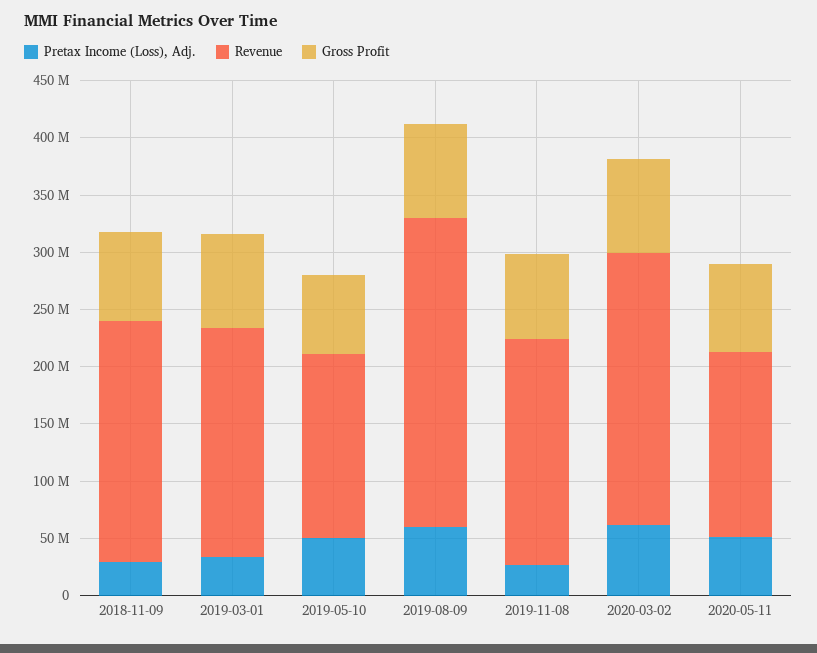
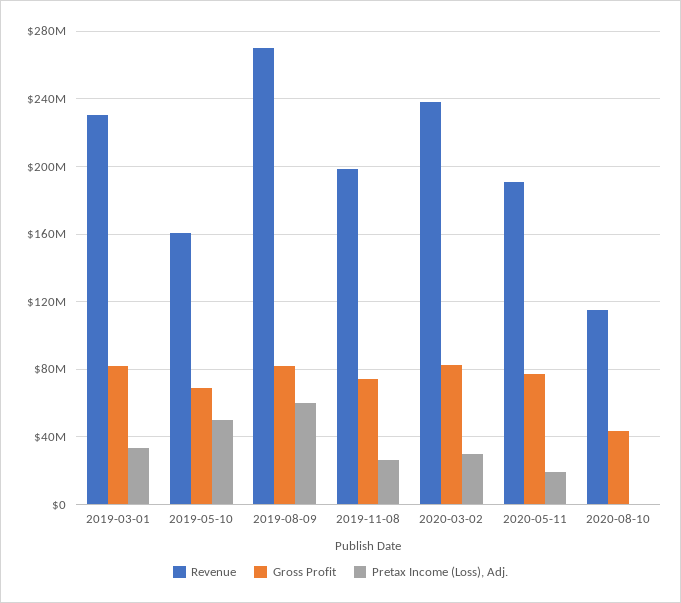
Pretax Income (Loss), Adj., 2018-11-09: 30000000 -> none
Revenue, 2018-11-09: 210000000 -> none
Gross Profit, 2018-11-09: 80000000 -> none
Revenue, 2019-03-01: 200000000 -> 230000000
Pretax Income (Loss), Adj., 2020-03-02: 60000000 -> 30000000
Pretax Income (Loss), Adj., 2020-05-11: 50000000 -> 20000000
Revenue, 2020-05-11: 160000000 -> 190000000
Revenue, 2020-08-10: none -> 115000000
Gross Profit, 2020-08-10: none -> 45000000
Pretax Income (Loss), Adj., 2020-08-10: none -> 0

